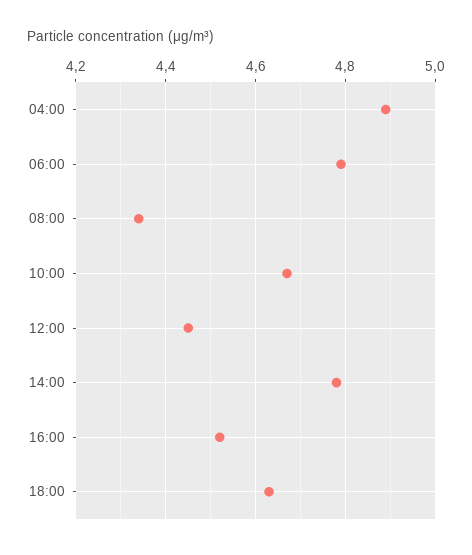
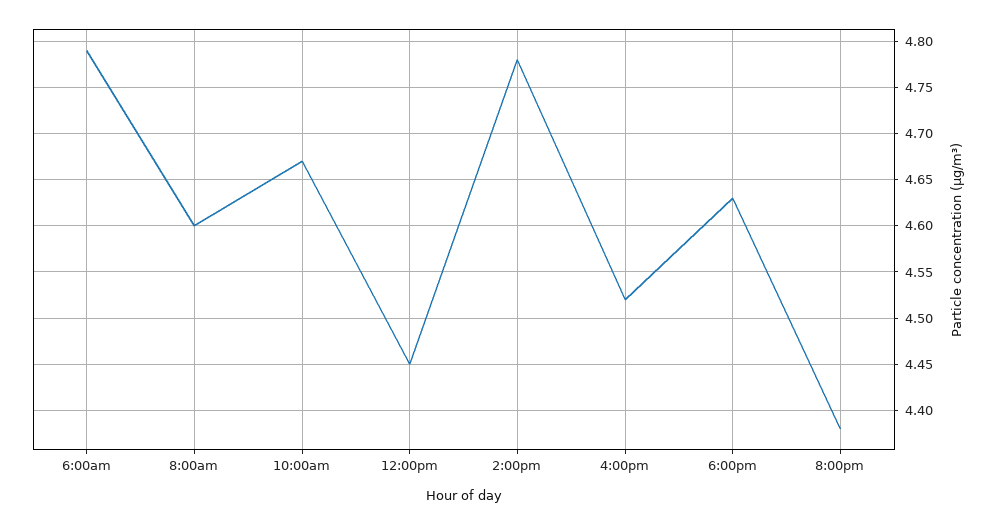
04:00: 4.9 -> none
08:00: 4.35 -> 4.6
8:00pm: none -> 4.38

